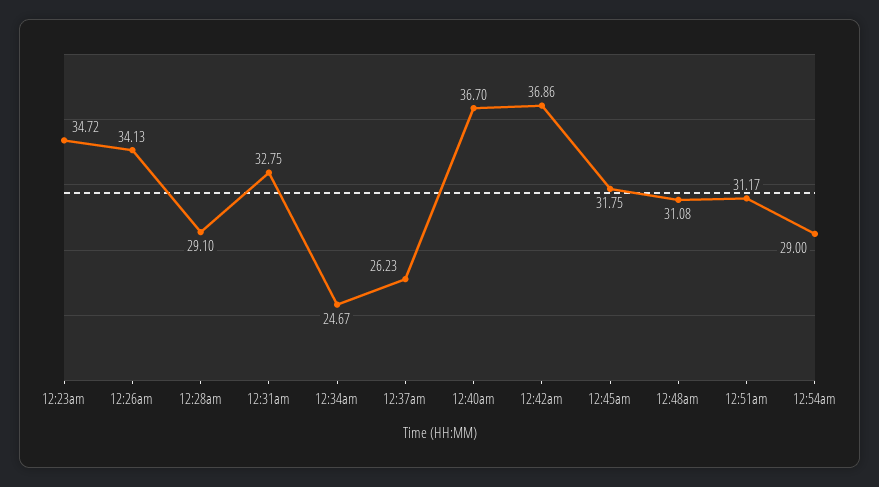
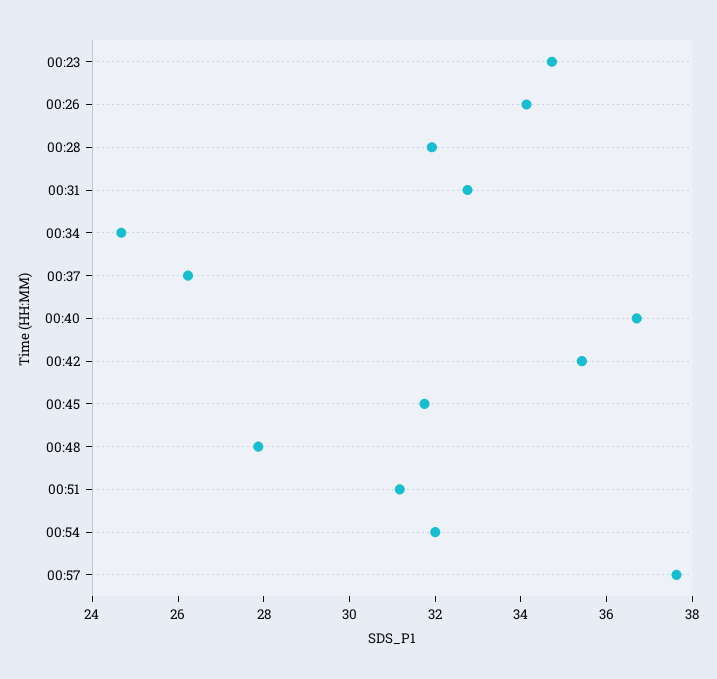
12:28am: 29.1 -> 32
12:42am: 36.86 -> 35.5
12:48am: 31.08 -> 28
12:54am: 29 -> 32
00:57: none -> 37.5

